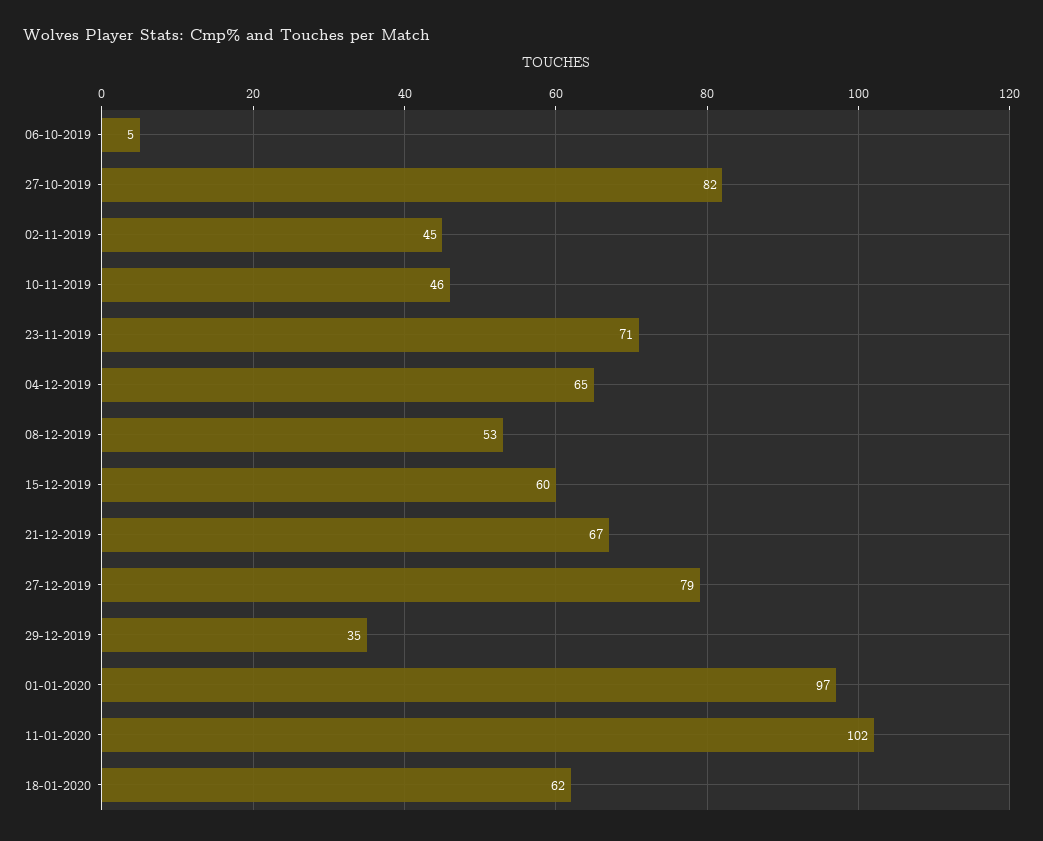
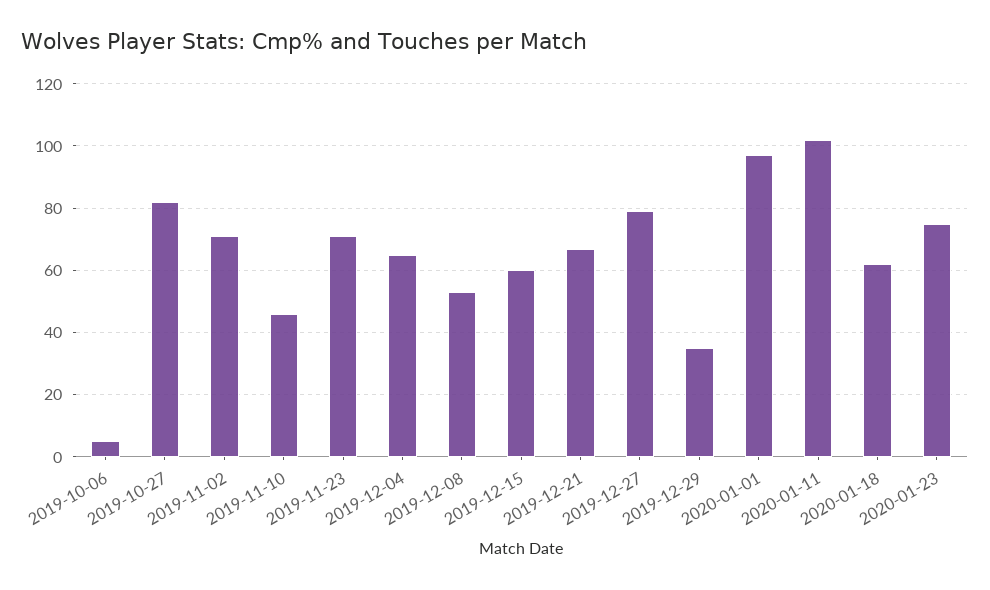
02-11-2019: 45 -> 70
2020-01-23: none -> 75

